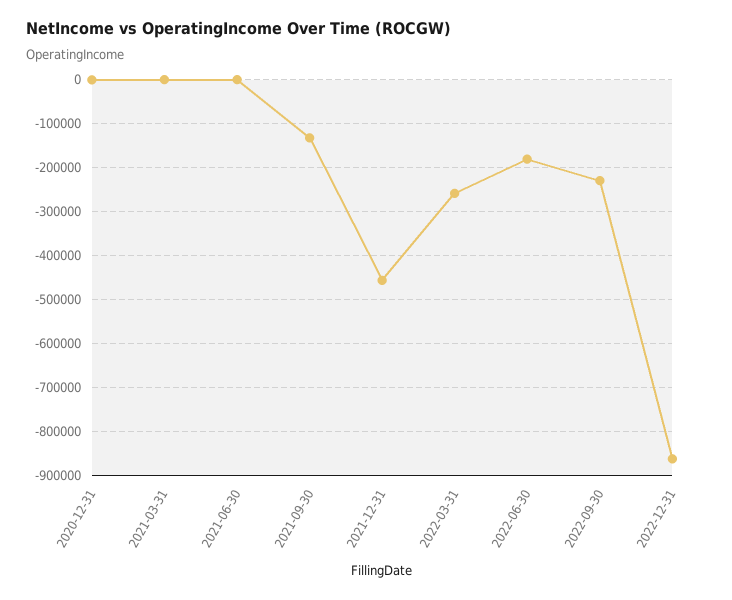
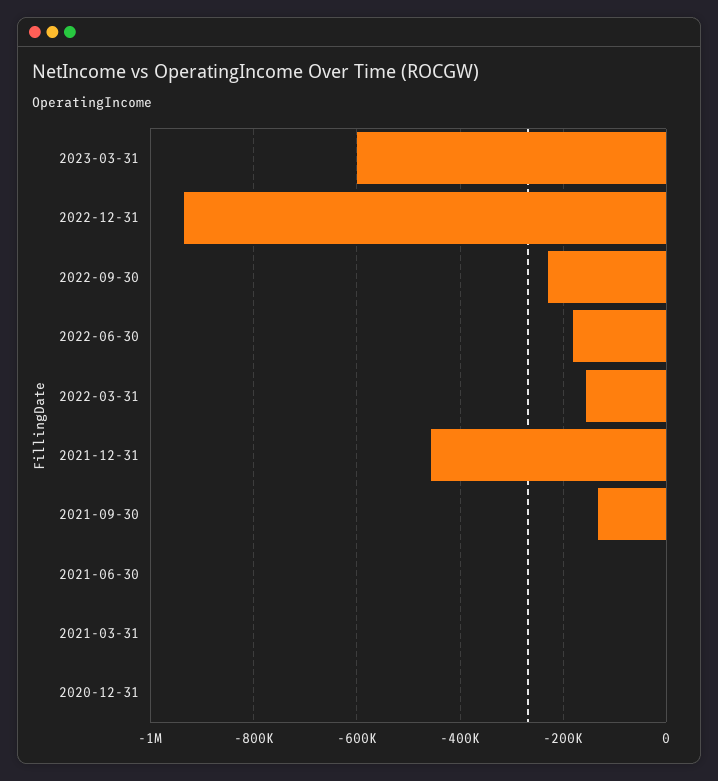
2022-03-31: -260000 -> -160000
2022-12-31: -860000 -> -940000
2023-03-31: none -> -600000

